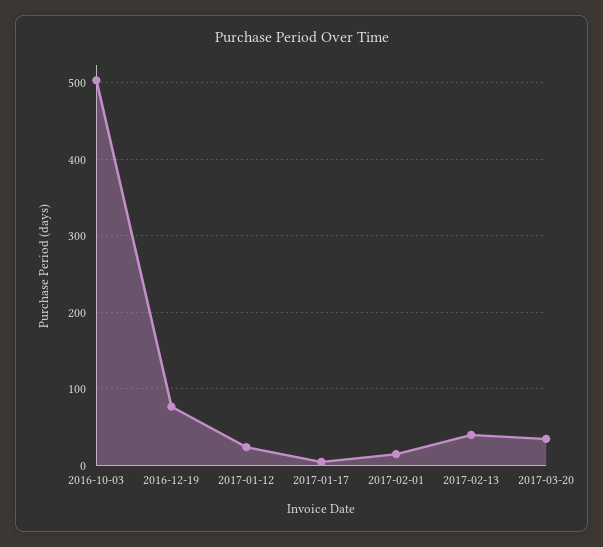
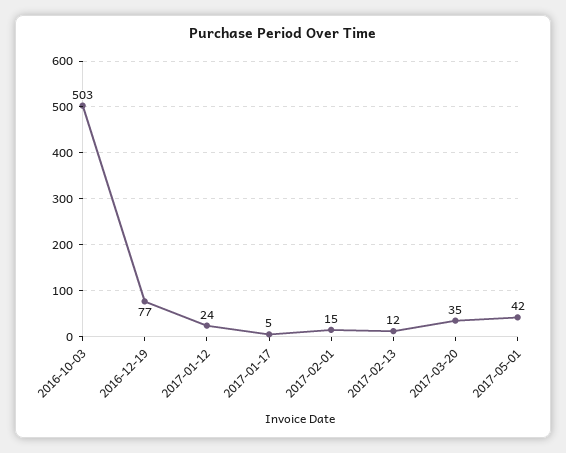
2017-02-13: 40 -> 12
2017-05-01: none -> 42

